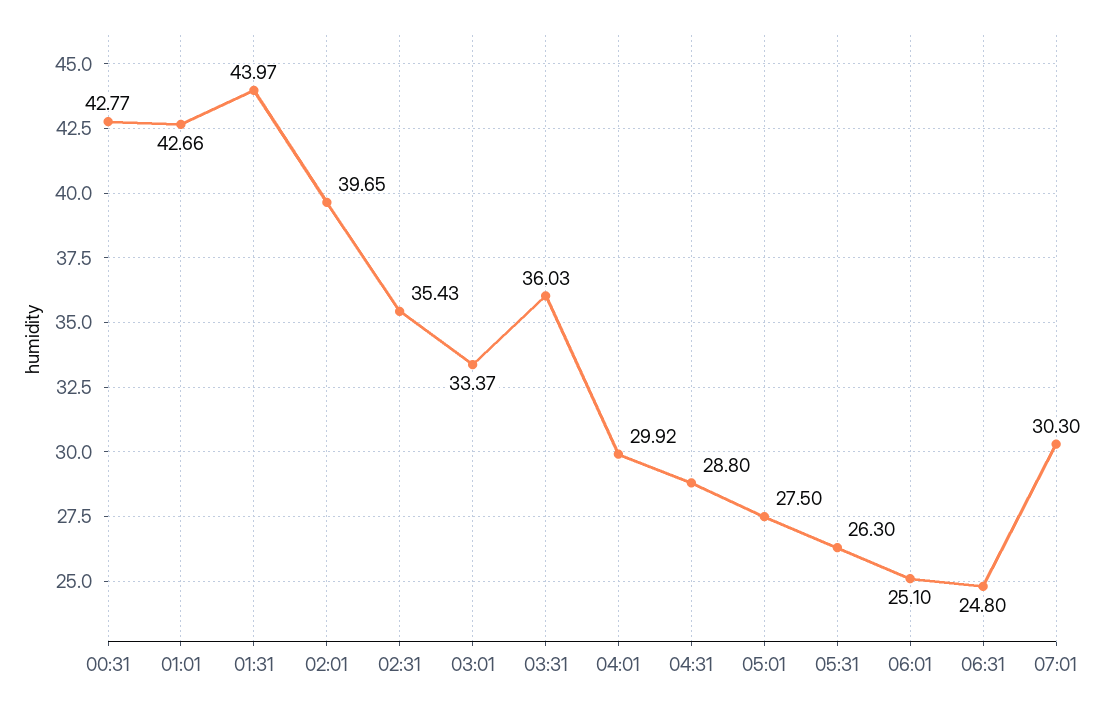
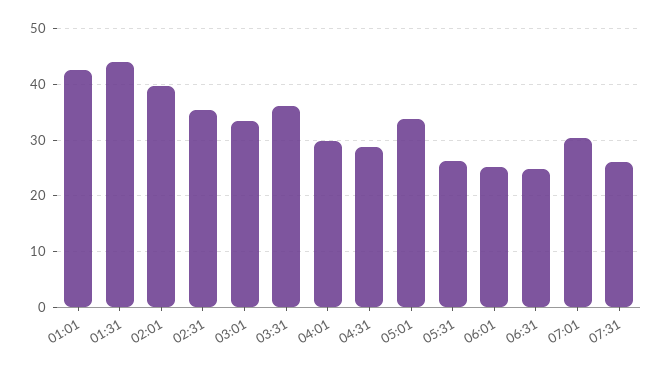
00:31: 42.77 -> none
05:01: 27.5 -> 34
07:31: none -> 26

